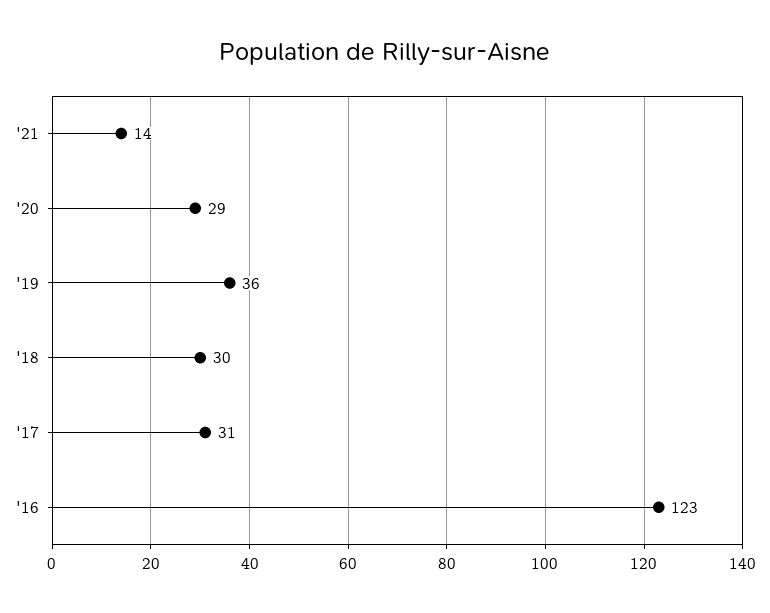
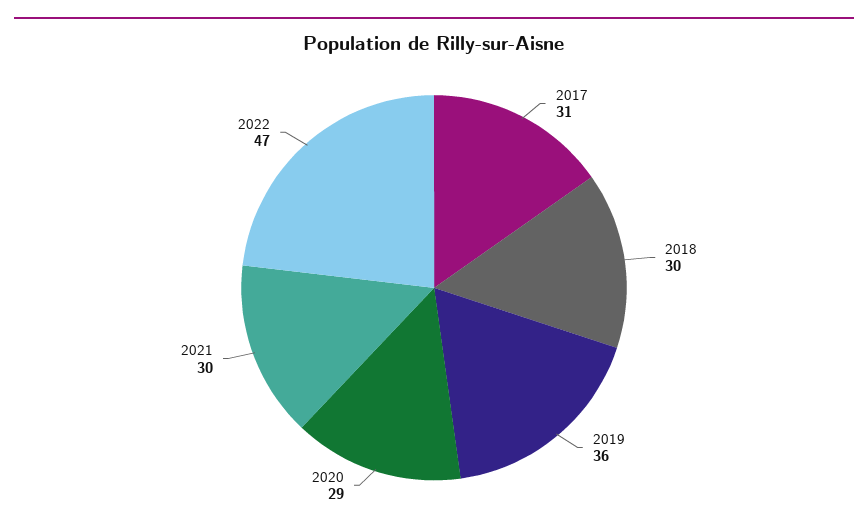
'21: 14 -> 30
'16: 123 -> none
2022: none -> 47

